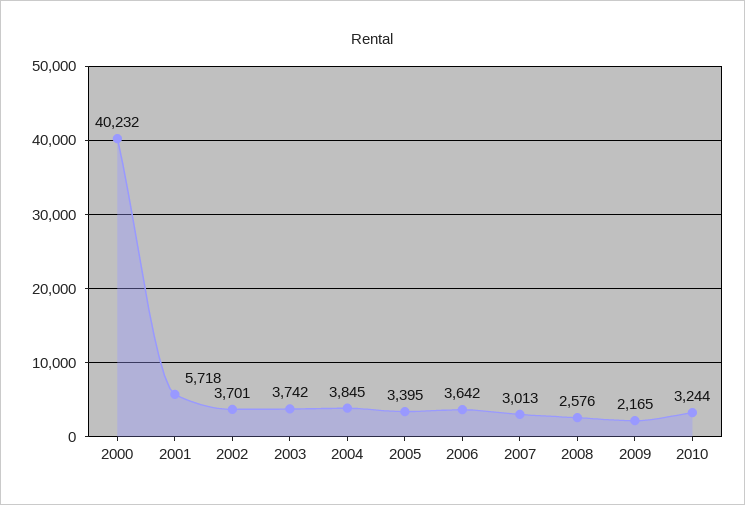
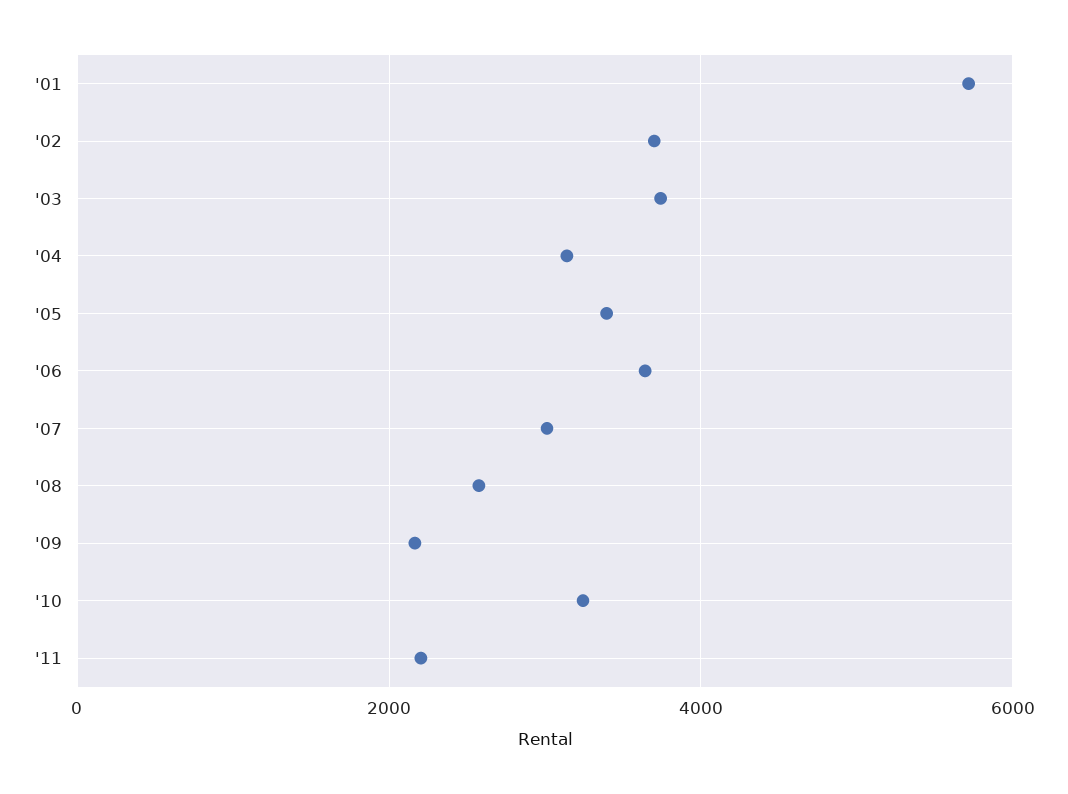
2000: 40232 -> none
2004: 3845 -> 3200
'11: none -> 2200

